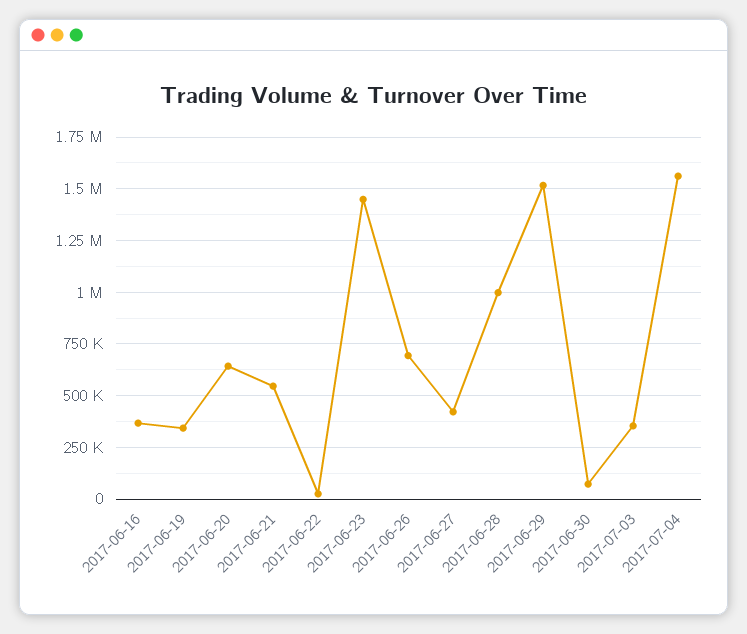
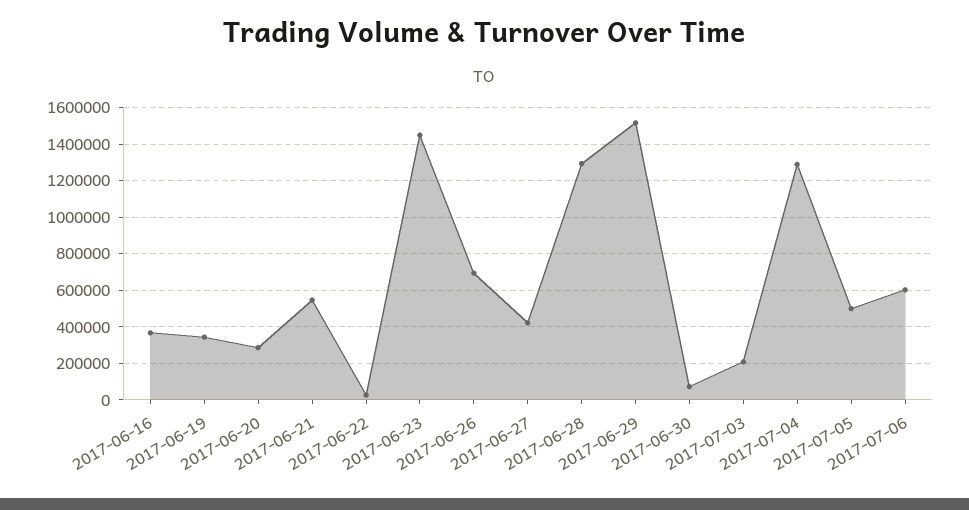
2017-06-20: 650000 -> 300000
2017-06-28: 1000000 -> 1300000
2017-07-03: 350000 -> 200000
2017-07-04: 1550000 -> 1300000
2017-07-05: none -> 500000
2017-07-06: none -> 600000

